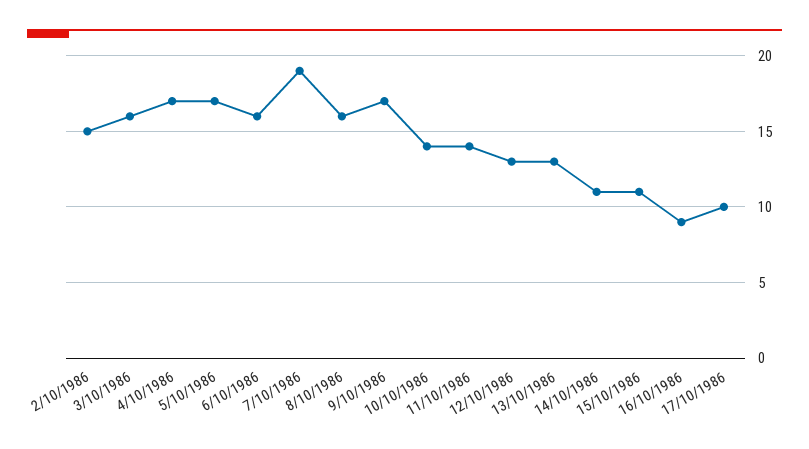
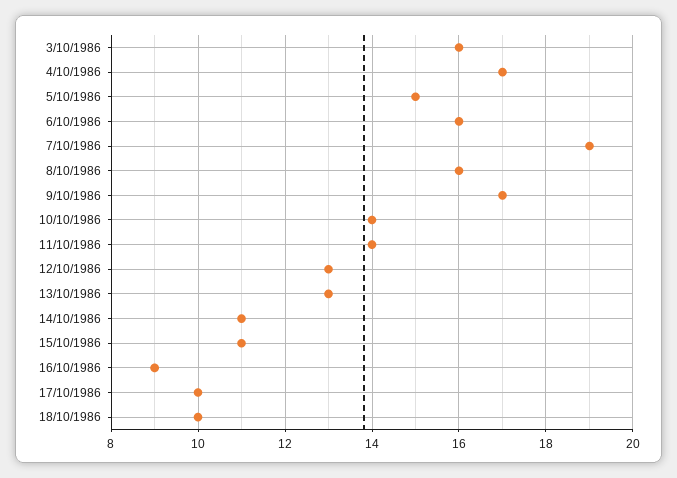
2/10/1986: 15 -> none
5/10/1986: 17 -> 15
18/10/1986: none -> 10

